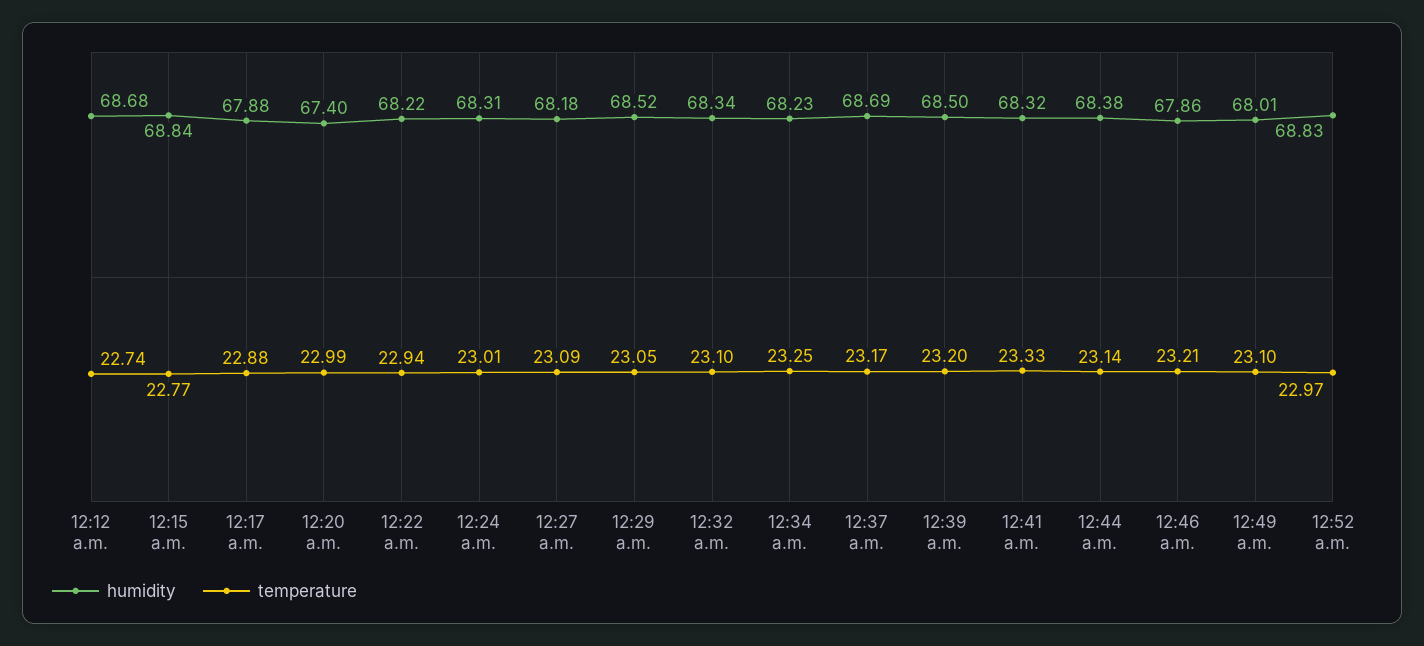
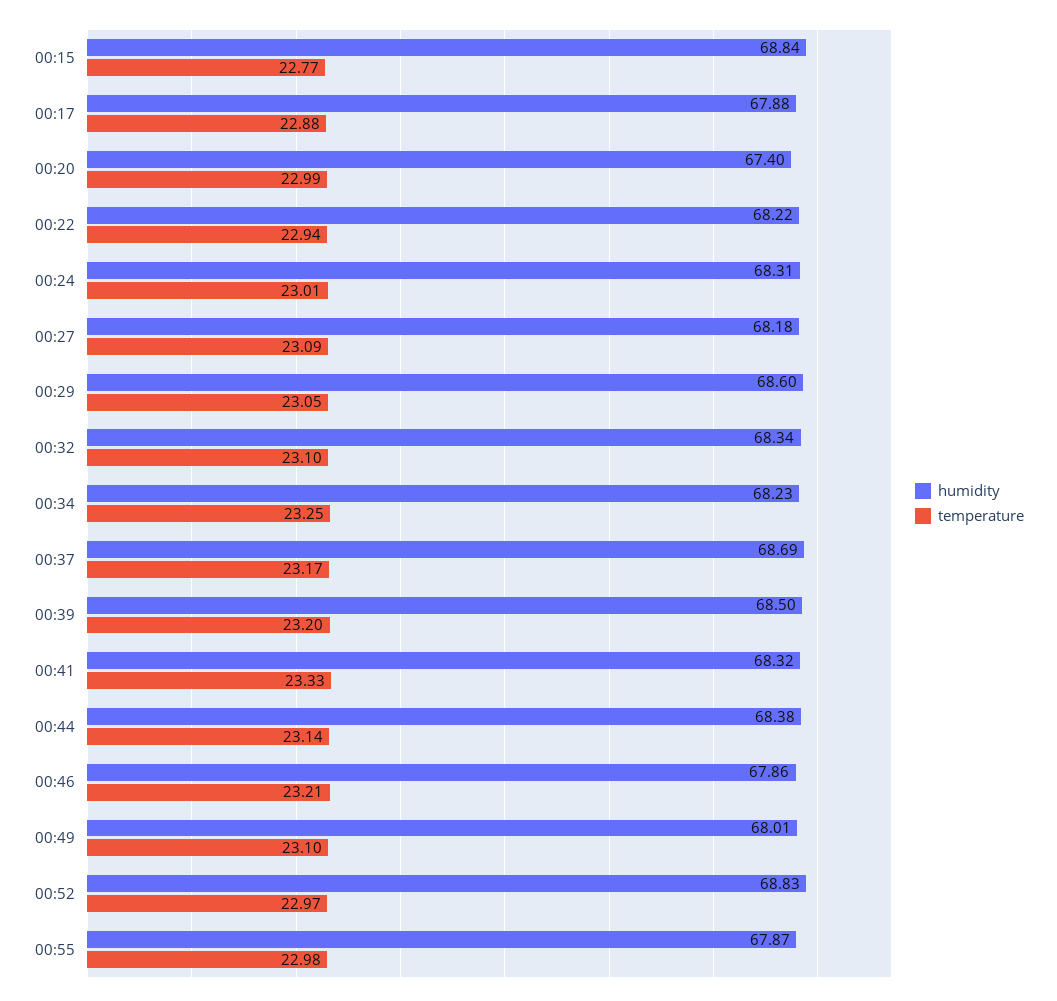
humidity, 12:12 a.m.: 68.68 -> none
temperature, 12:12 a.m.: 22.74 -> none
humidity, 12:29 a.m.: 68.52 -> 68.6
humidity, 00:55: none -> 67.87
temperature, 00:55: none -> 22.98

